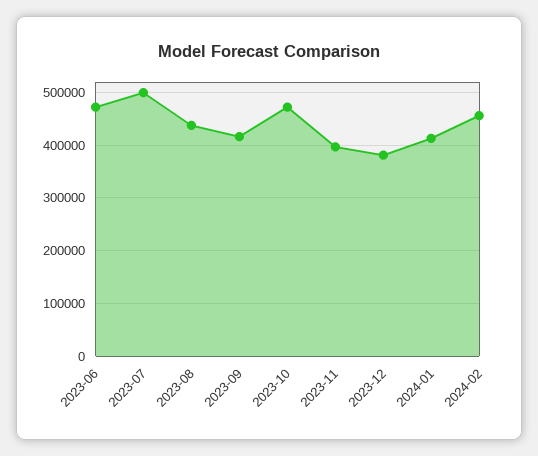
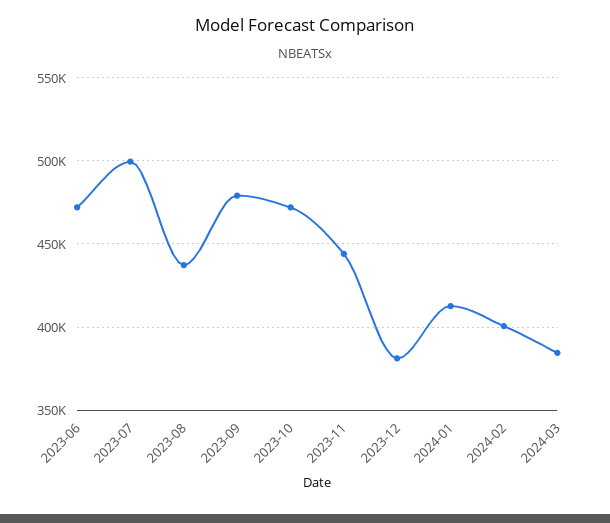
2023-09: 420000 -> 480000
2023-11: 400000 -> 445000
2024-02: 460000 -> 400000
2024-03: none -> 385000

